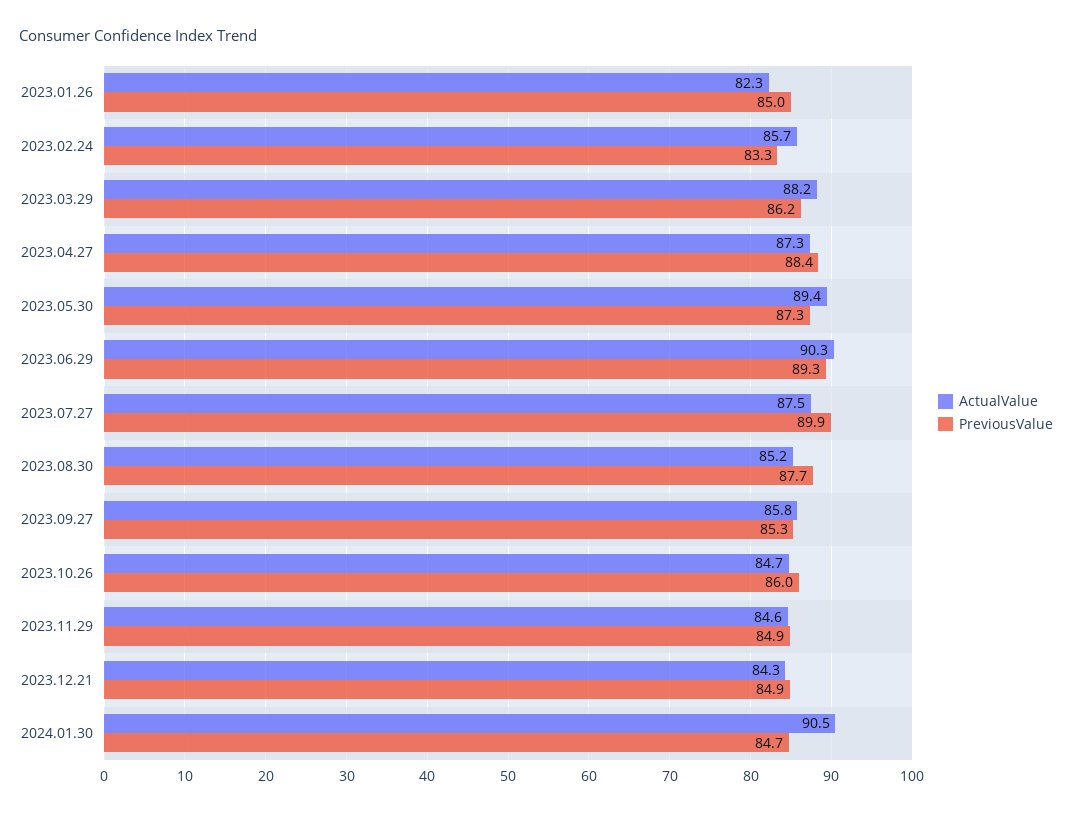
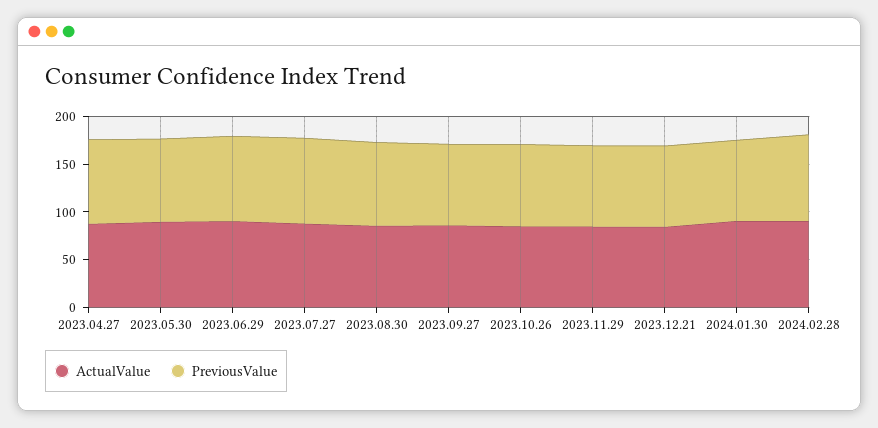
ActualValue, 2023.01.26: 82.3 -> none
PreviousValue, 2023.01.26: 85 -> none
ActualValue, 2023.02.24: 85.7 -> none
PreviousValue, 2023.02.24: 83.3 -> none
ActualValue, 2023.03.29: 88.2 -> none
PreviousValue, 2023.03.29: 86.2 -> none
ActualValue, 2024.02.28: none -> 90
PreviousValue, 2024.02.28: none -> 90

